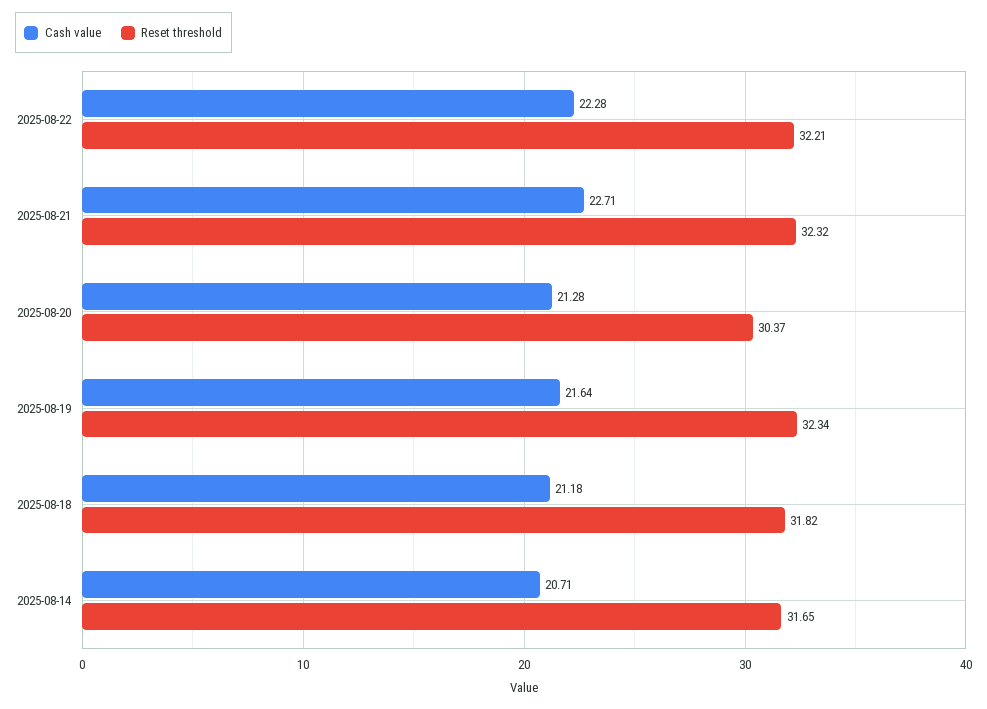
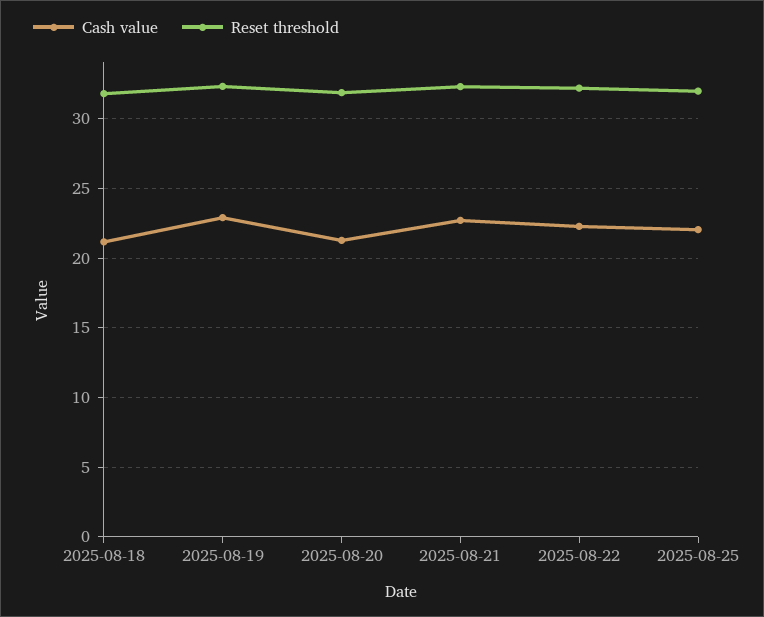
Reset threshold, 2025-08-20: 30.37 -> 32
Cash value, 2025-08-19: 21.64 -> 23
Cash value, 2025-08-14: 20.71 -> none
Reset threshold, 2025-08-14: 31.65 -> none
Cash value, 2025-08-25: none -> 22
Reset threshold, 2025-08-25: none -> 32

